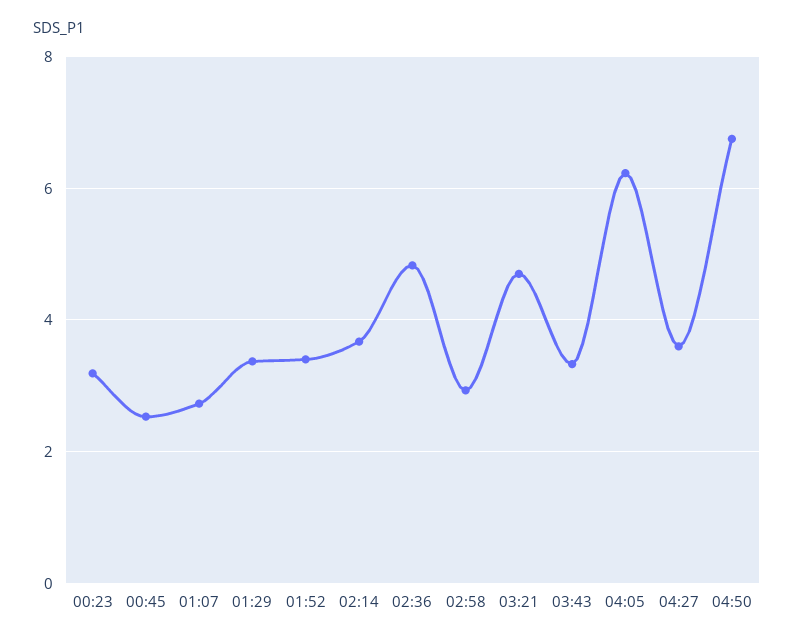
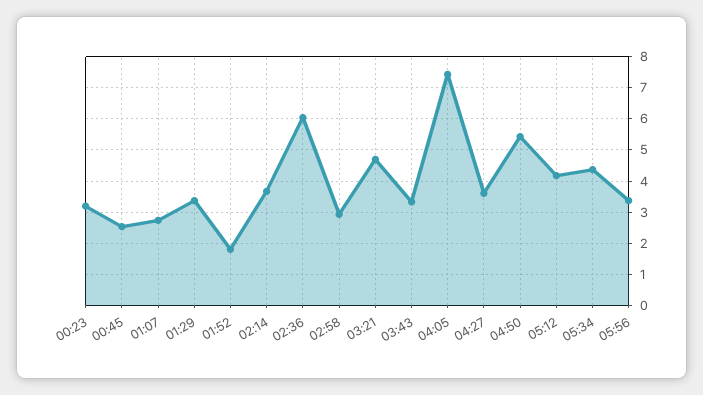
01:52: 3.4 -> 1.8
02:36: 4.8 -> 6
04:05: 6.2 -> 7.4
04:50: 6.8 -> 5.4
05:12: none -> 4.2
05:34: none -> 4.4
05:56: none -> 3.4

